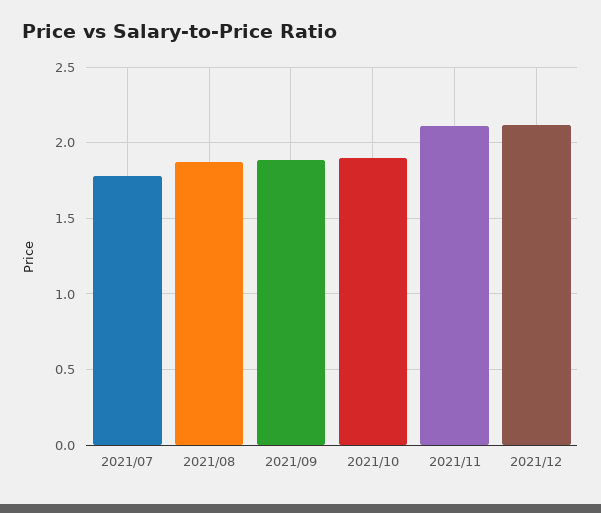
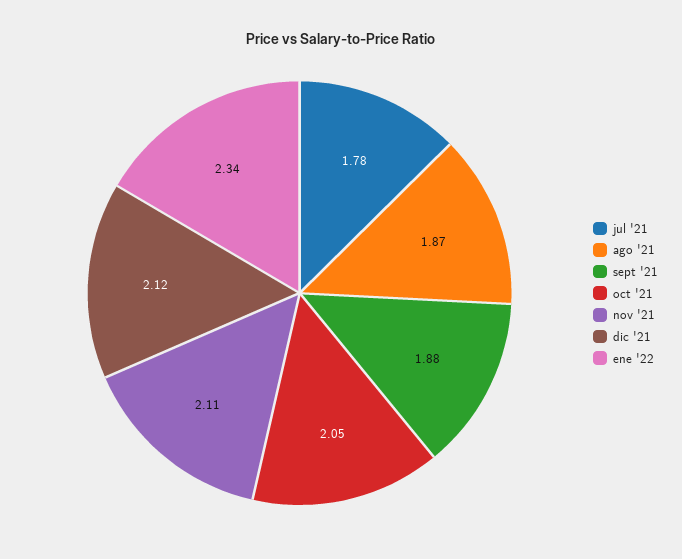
2021/10: 1.9 -> 2.05
ene '22: none -> 2.34

